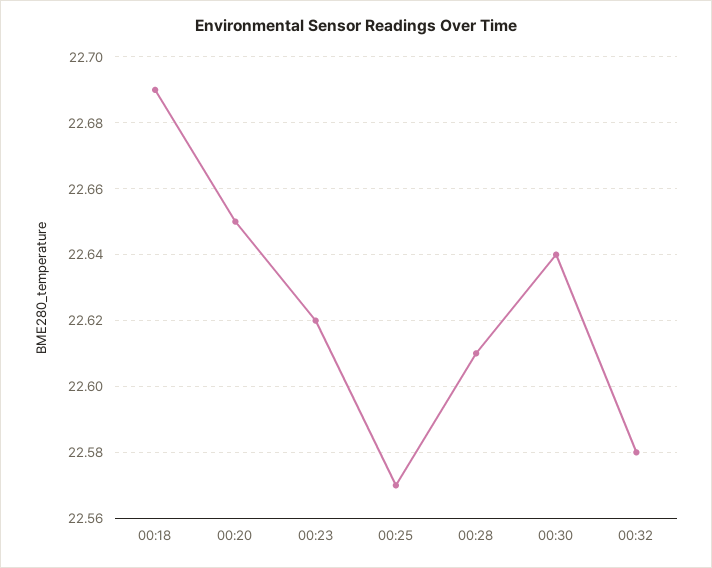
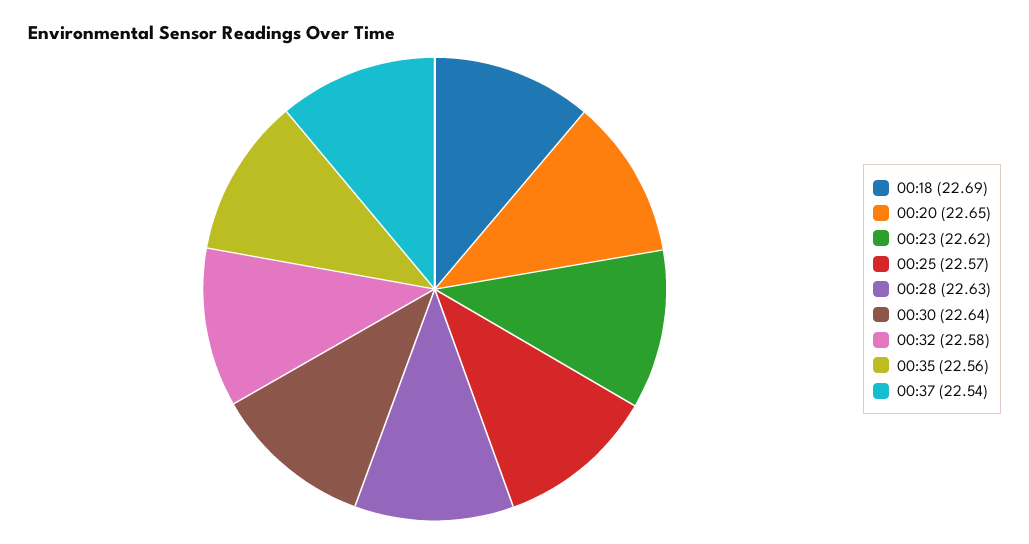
00:28: 22.61 -> 22.63
00:35: none -> 22.56
00:37: none -> 22.54

